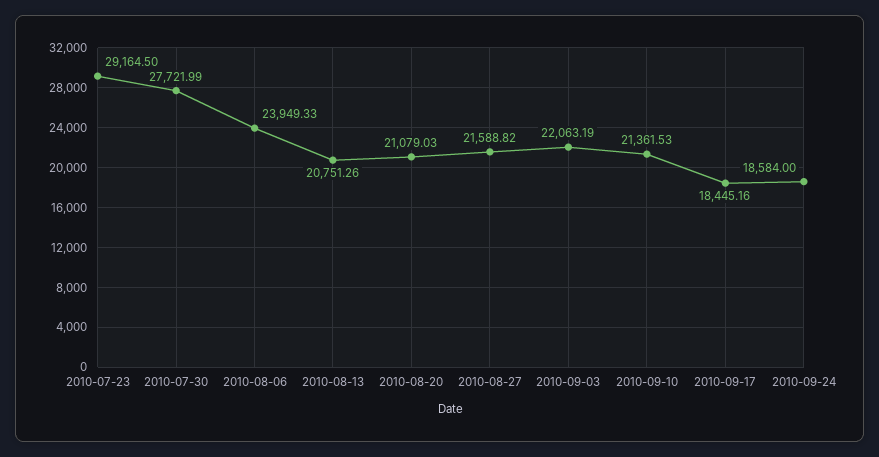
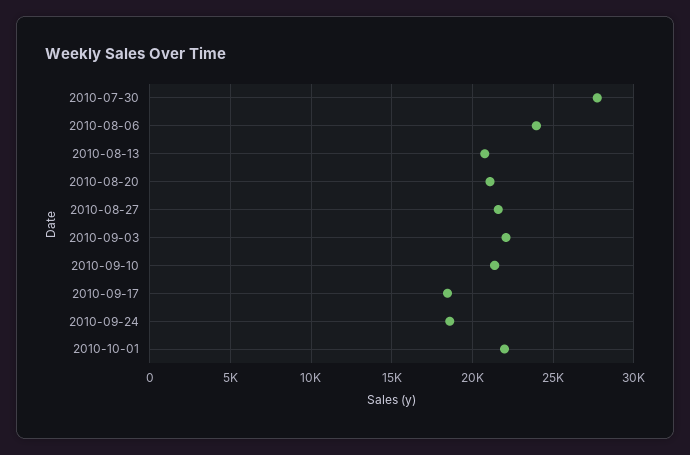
2010-07-23: 29164.5 -> none
2010-10-01: none -> 22000

